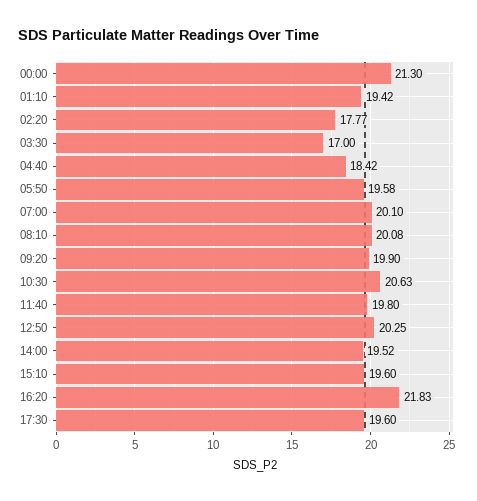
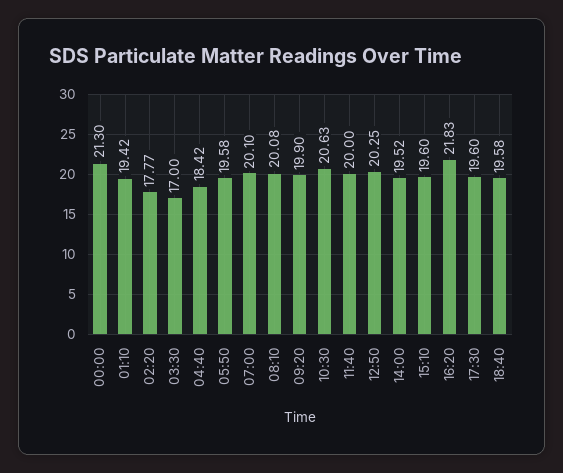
11:40: 19.8 -> 20
18:40: none -> 19.58

